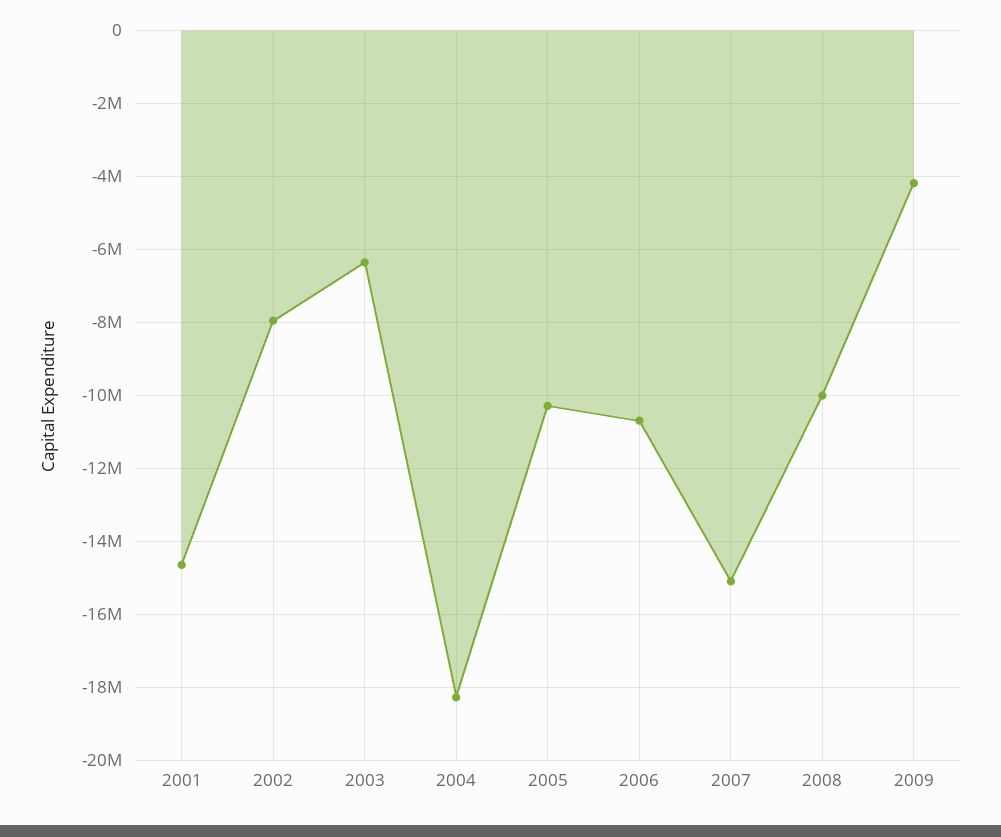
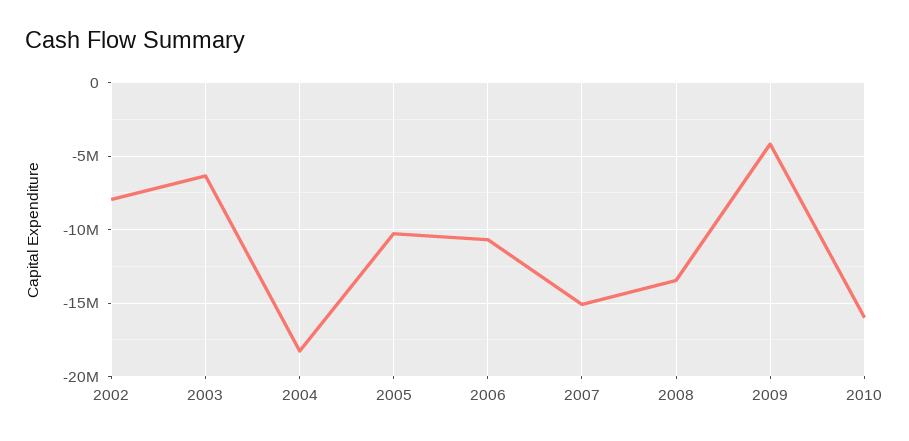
2001: -14600000 -> none
2008: -10000000 -> -13500000
2010: none -> -16000000

